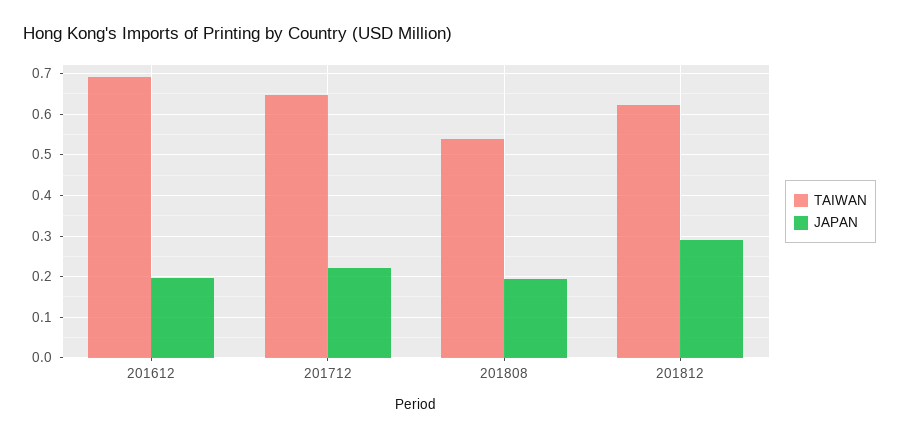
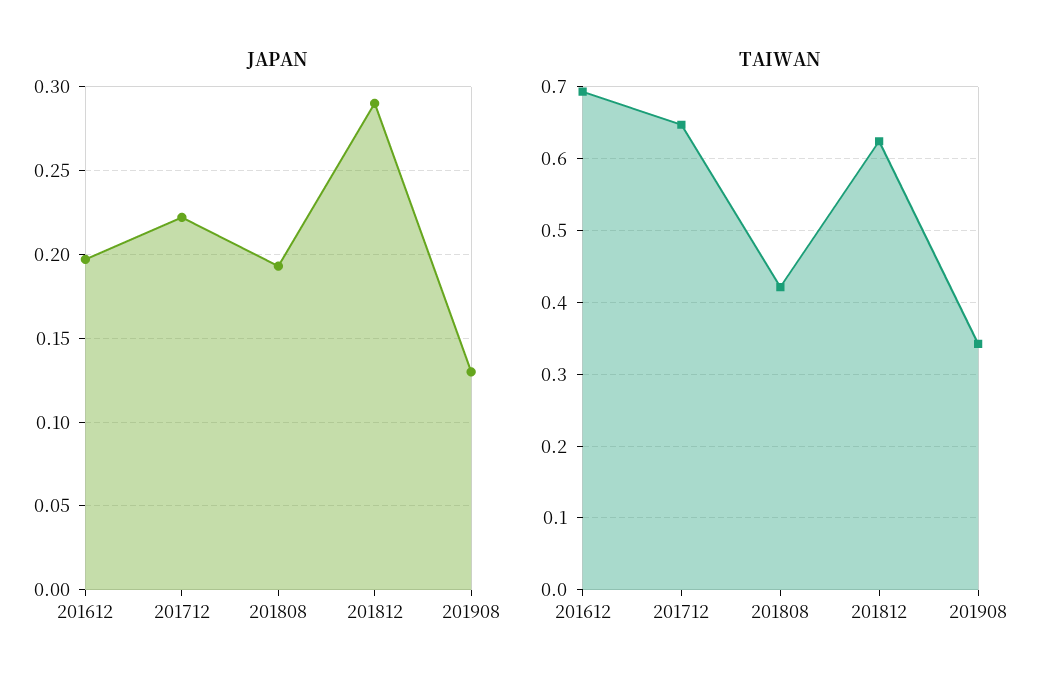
TAIWAN, 201808: 0.54 -> 0.42
JAPAN, 201908: none -> 0.13
TAIWAN, 201908: none -> 0.34

